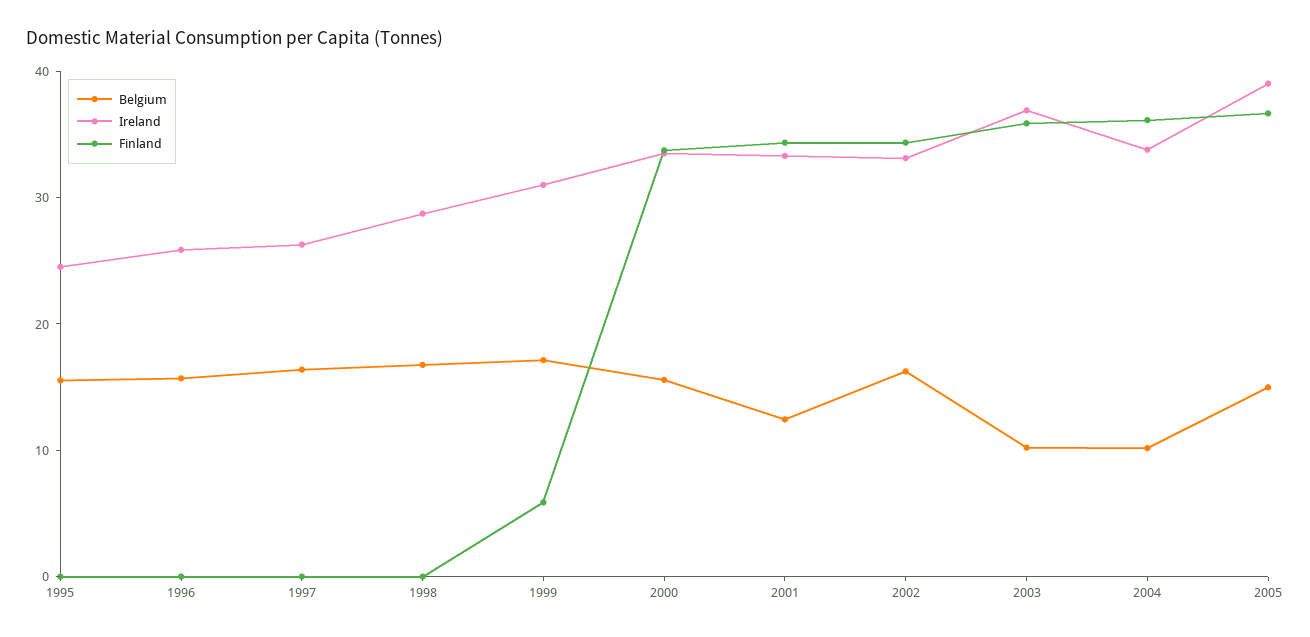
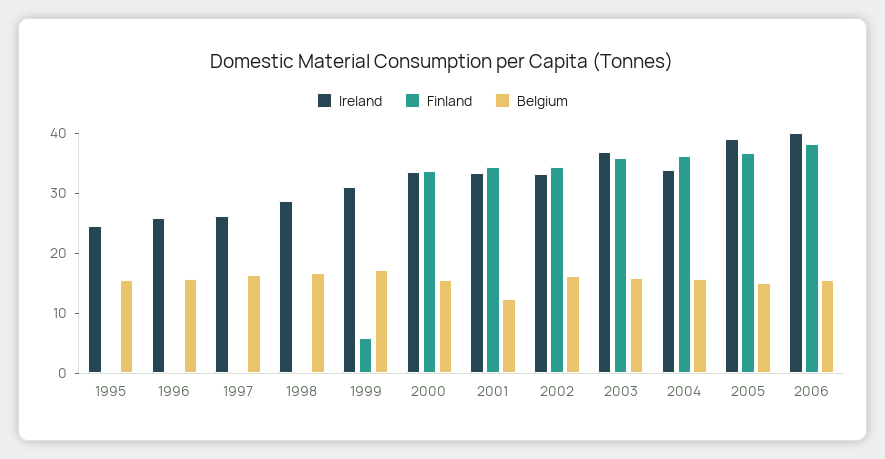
Belgium, 2003: 10 -> 16
Belgium, 2004: 10 -> 16
Ireland, 2006: none -> 40
Finland, 2006: none -> 38
Belgium, 2006: none -> 16

